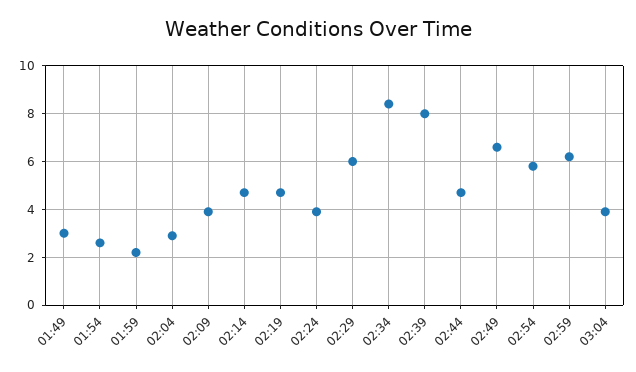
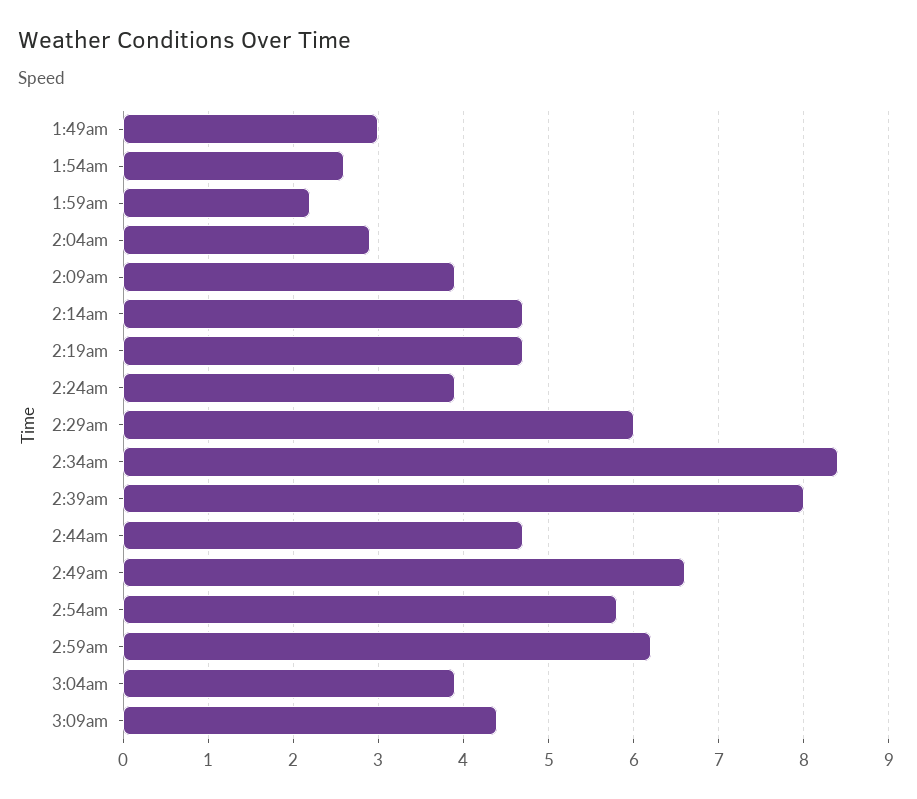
3:09am: none -> 4.4

